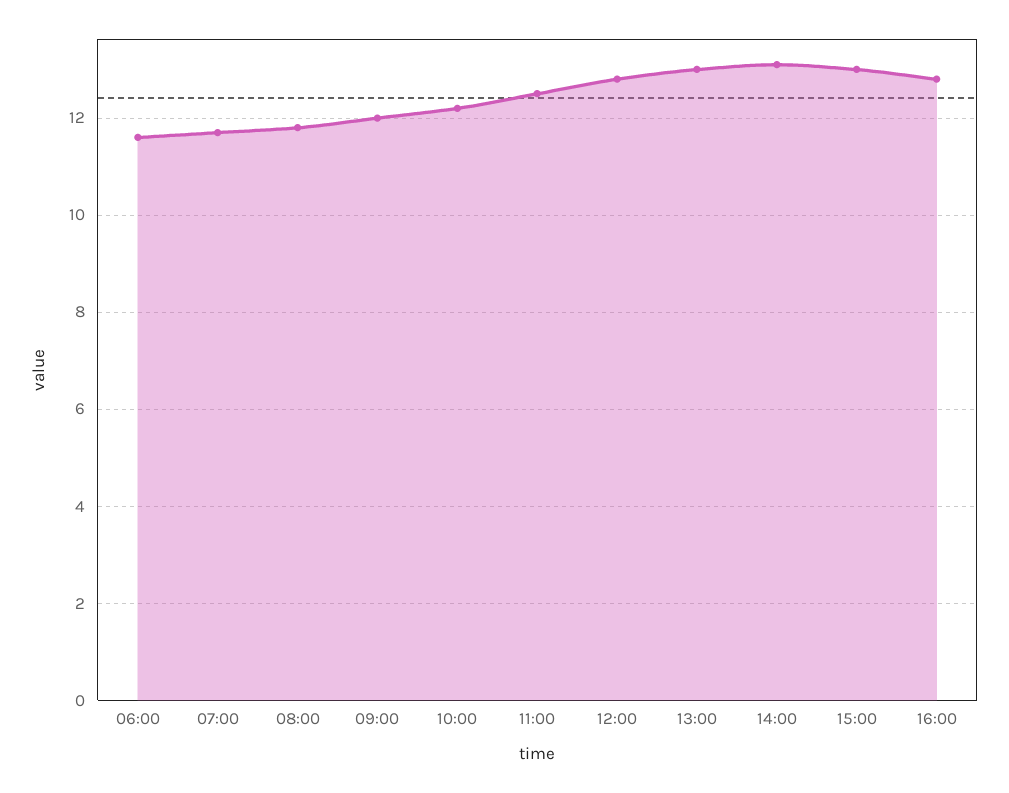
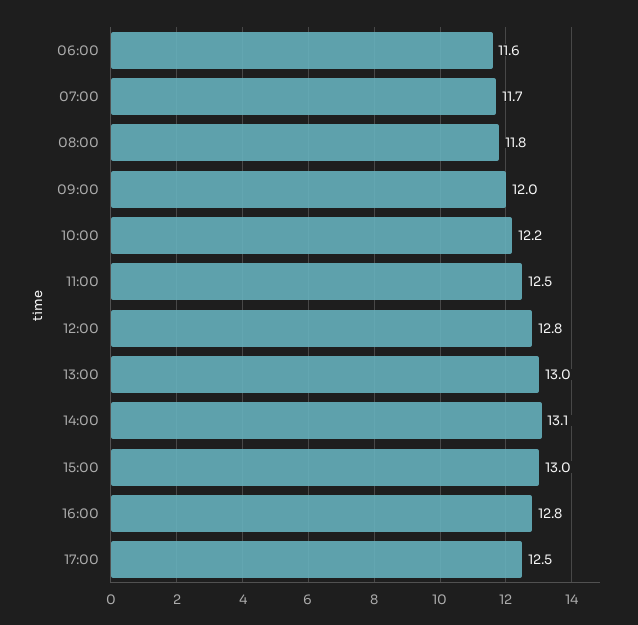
17:00: none -> 12.5

